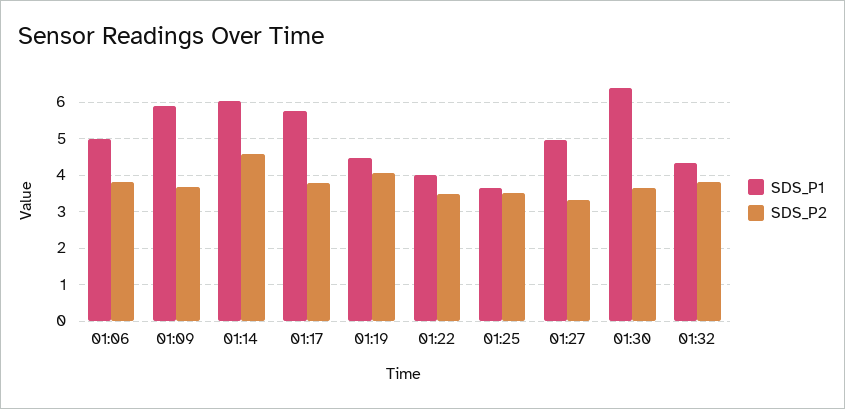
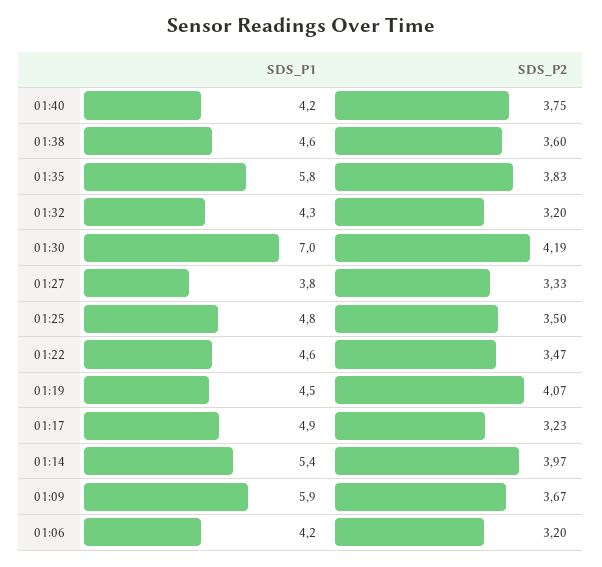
SDS_P1, 01:06: 5 -> 4.2
SDS_P2, 01:06: 3.8 -> 3.2
SDS_P1, 01:14: 6 -> 5.4
SDS_P2, 01:14: 4.6 -> 3.97
SDS_P1, 01:17: 5.8 -> 4.9
SDS_P2, 01:17: 3.8 -> 3.23
SDS_P1, 01:22: 4 -> 4.6
SDS_P1, 01:25: 3.6 -> 4.8
SDS_P1, 01:27: 5 -> 3.8
SDS_P1, 01:30: 6.4 -> 7
SDS_P2, 01:30: 3.6 -> 4.19
SDS_P2, 01:32: 3.8 -> 3.2
SDS_P1, 01:40: none -> 4.2
SDS_P2, 01:40: none -> 3.75
SDS_P1, 01:38: none -> 4.6
SDS_P2, 01:38: none -> 3.6
SDS_P1, 01:35: none -> 5.8
SDS_P2, 01:35: none -> 3.83

